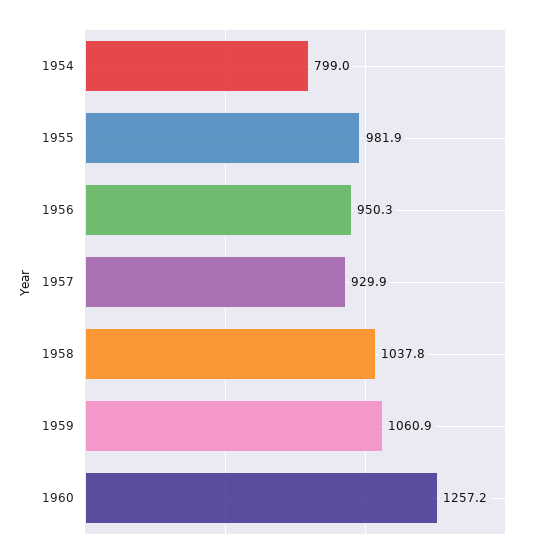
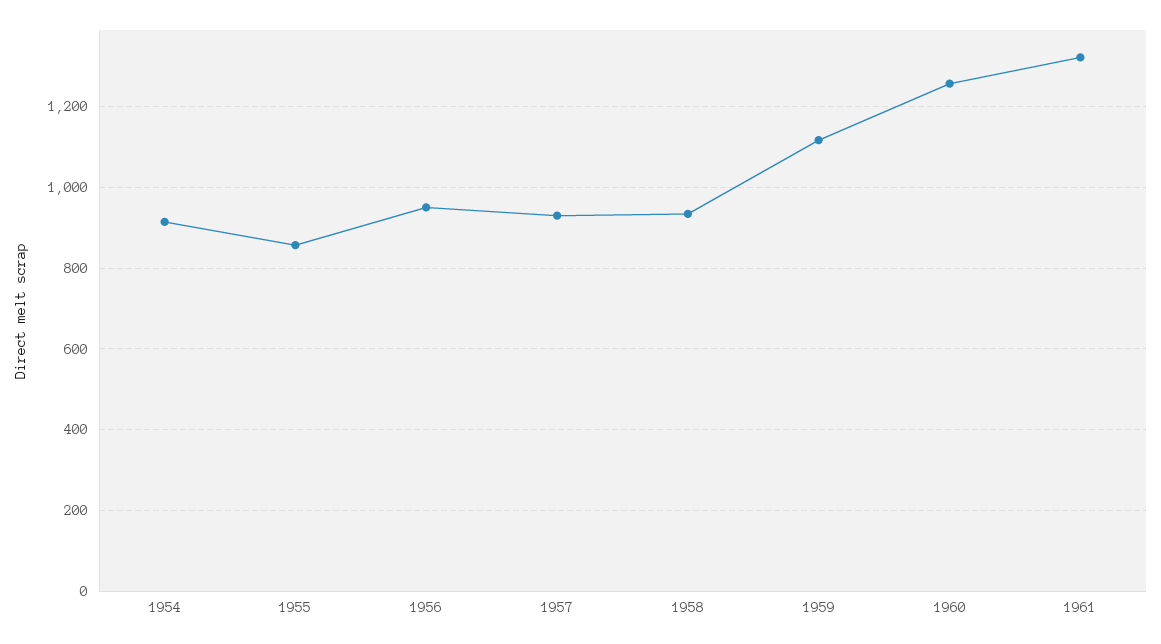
1954: 799 -> 920
1955: 981.9 -> 860
1958: 1037.8 -> 940
1959: 1060.9 -> 1120
1961: none -> 1320

